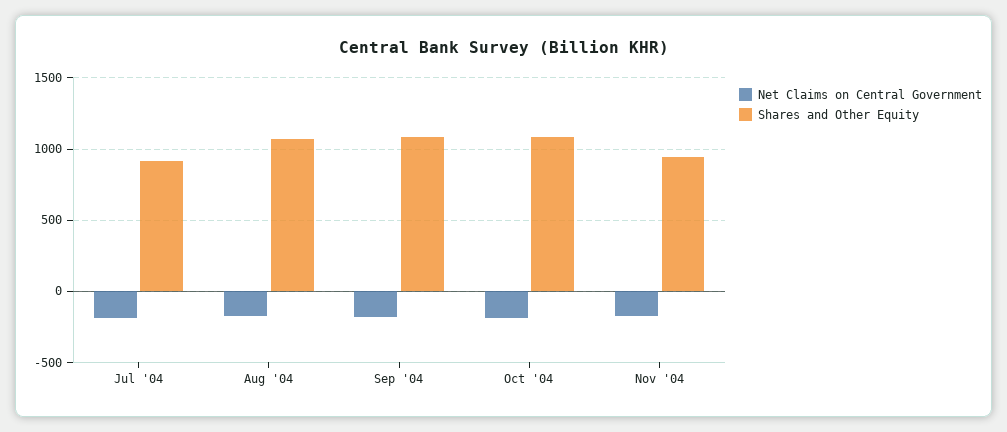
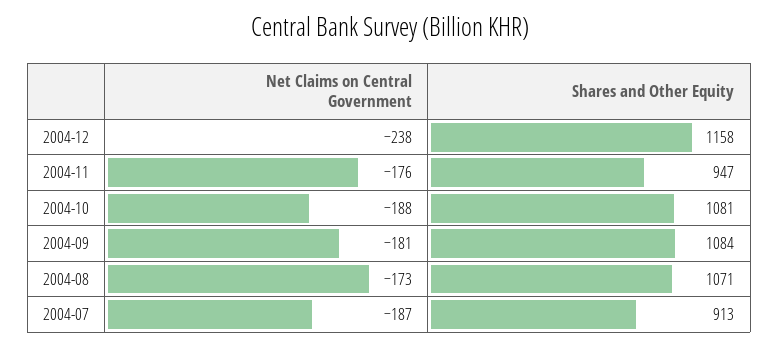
Net Claims on Central Government, 2004-12: none -> -238
Shares and Other Equity, 2004-12: none -> 1158

